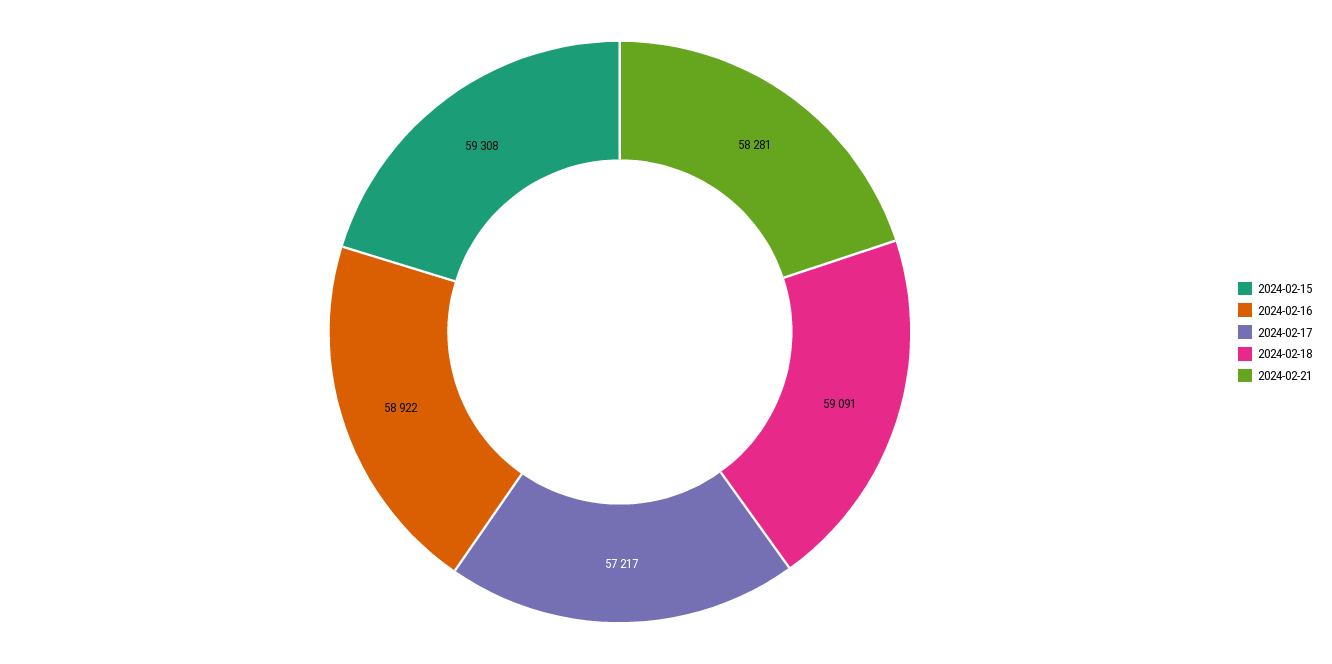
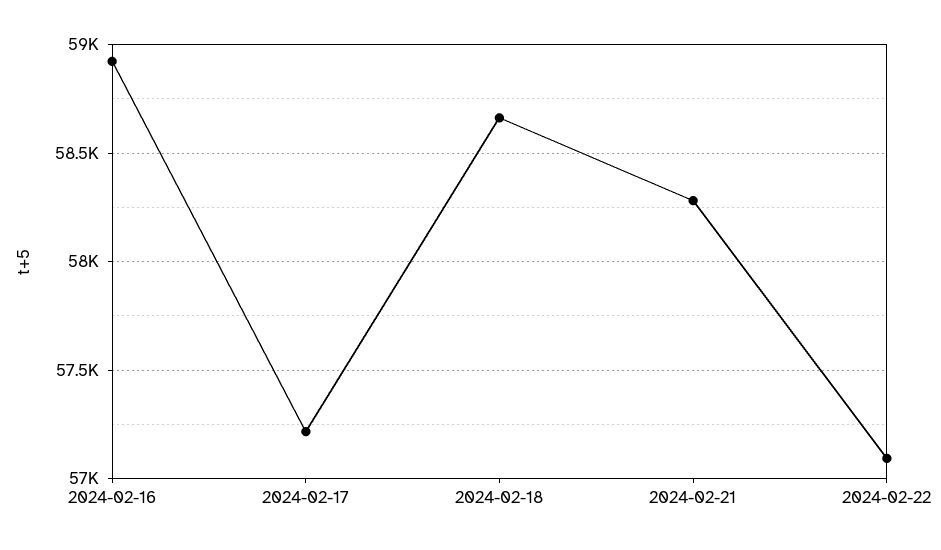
2024-02-15: 59308 -> none
2024-02-18: 59091 -> 58650
2024-02-22: none -> 57100

